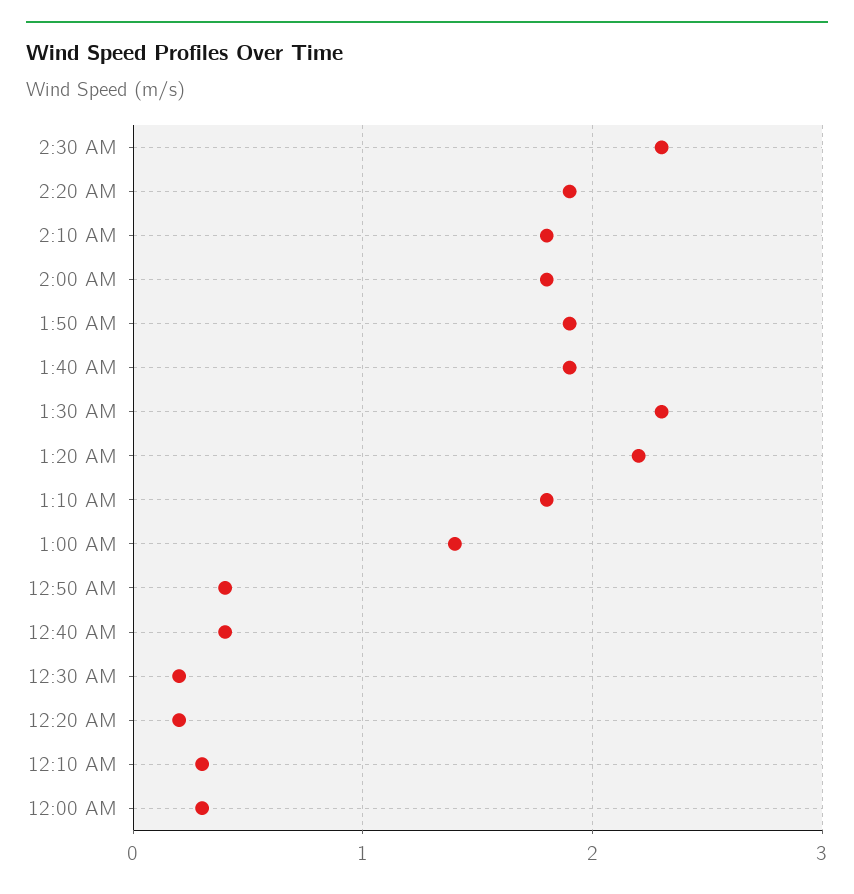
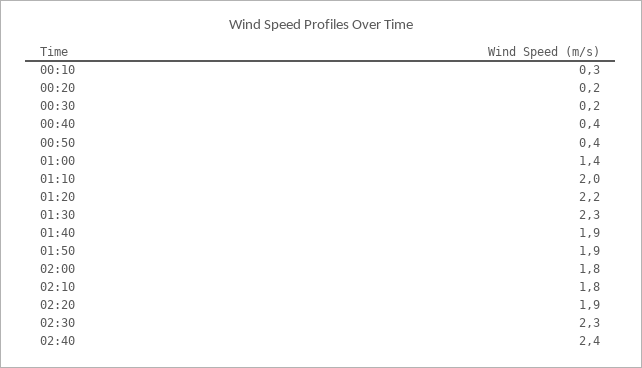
1:10 AM: 1.8 -> 2
12:00 AM: 0.3 -> none
02:40: none -> 2.4

